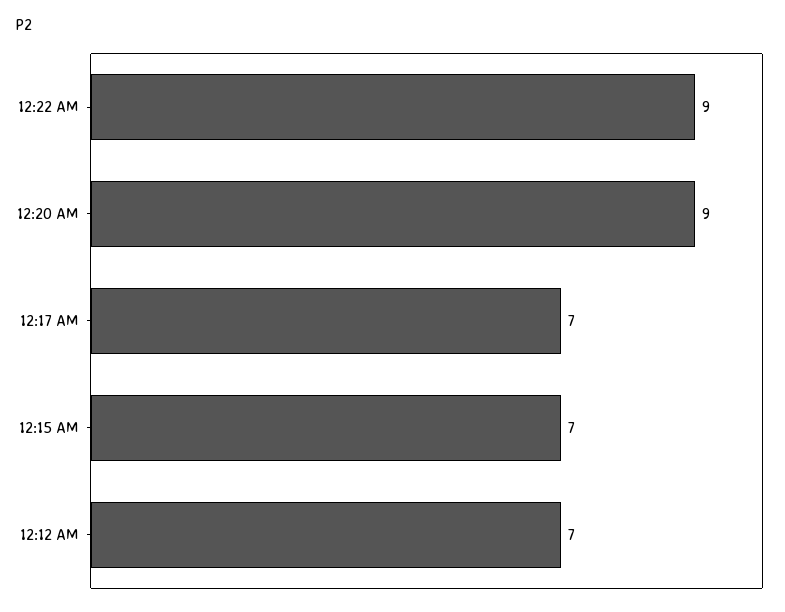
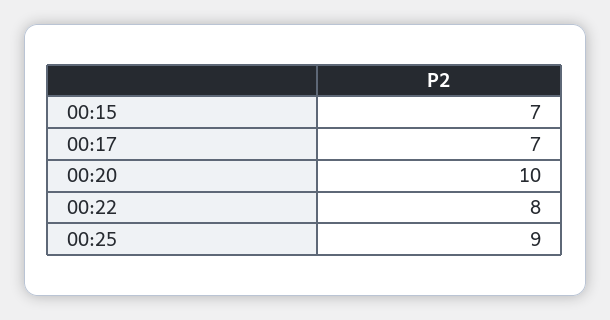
12:22 AM: 9 -> 8
12:20 AM: 9 -> 10
12:12 AM: 7 -> none
00:25: none -> 9

